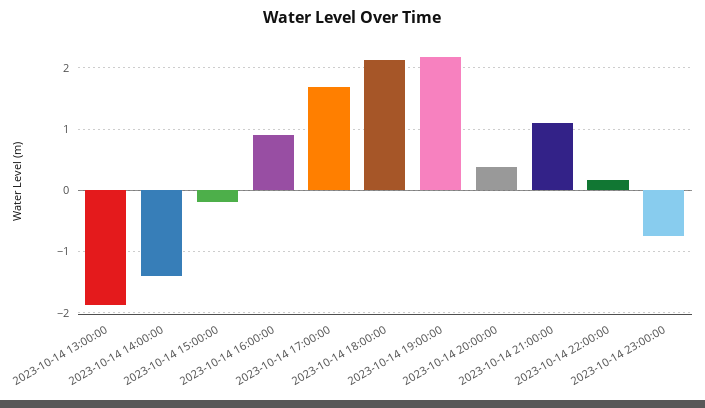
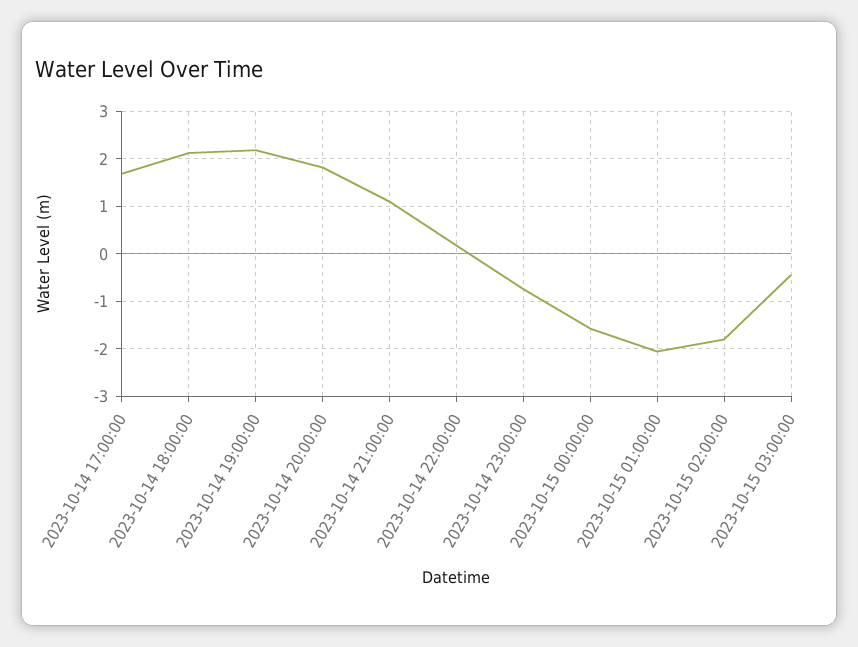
2023-10-14 13:00:00: -1.9 -> none
2023-10-14 14:00:00: -1.4 -> none
2023-10-14 15:00:00: -0.2 -> none
2023-10-14 16:00:00: 0.9 -> none
2023-10-14 20:00:00: 0.4 -> 1.8
2023-10-15 00:00:00: none -> -1.6
2023-10-15 01:00:00: none -> -2
2023-10-15 02:00:00: none -> -1.8
2023-10-15 03:00:00: none -> -0.4

